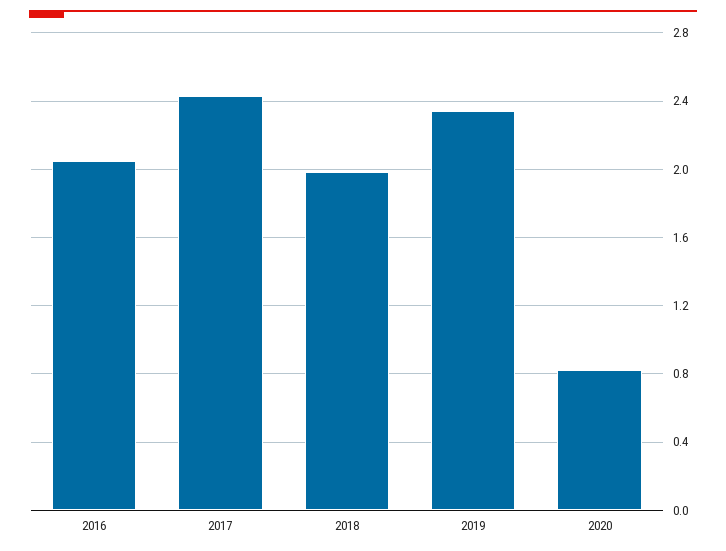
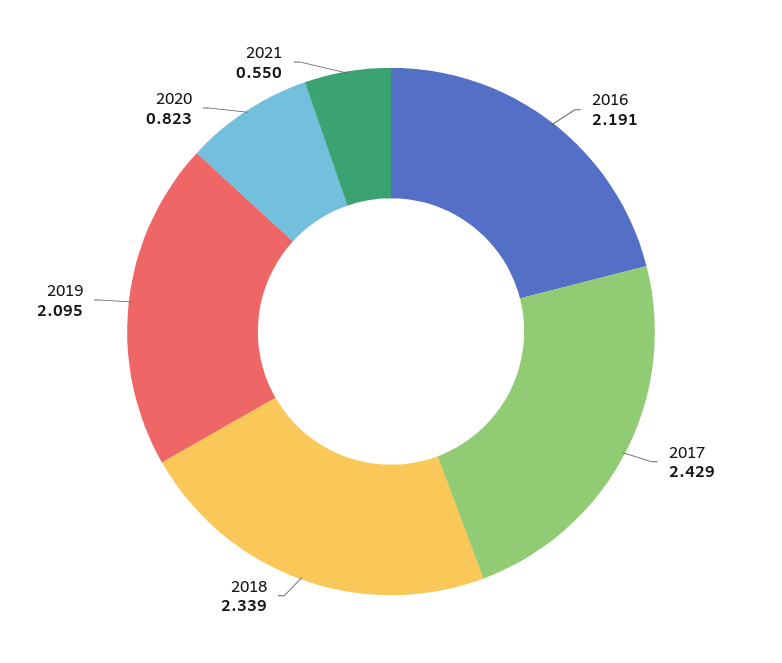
2016: 2.05 -> 2.191
2018: 2 -> 2.339
2019: 2.35 -> 2.095
2021: none -> 0.55

